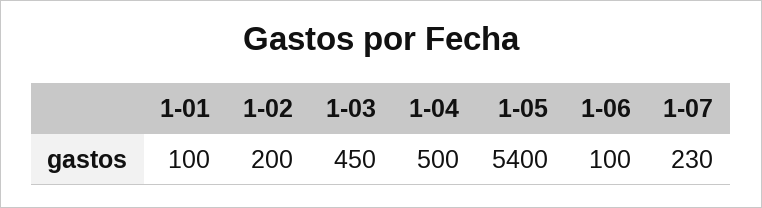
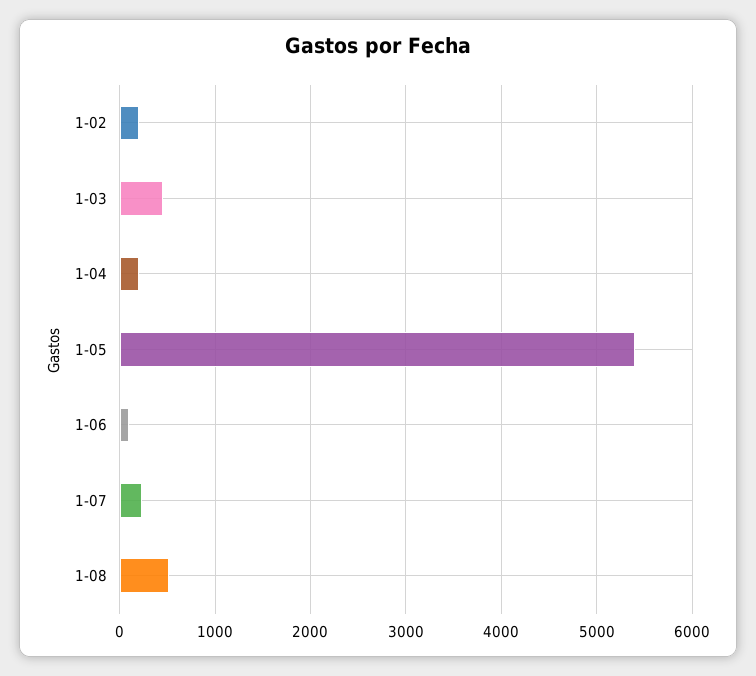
1-01: 100 -> none
1-04: 500 -> 200
1-08: none -> 500

